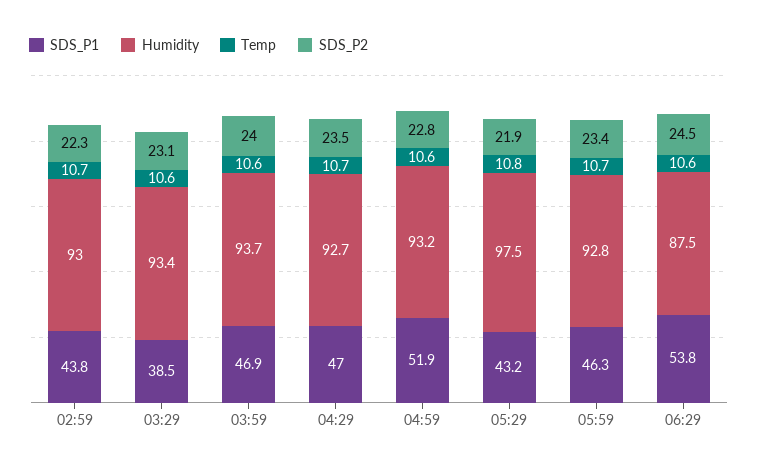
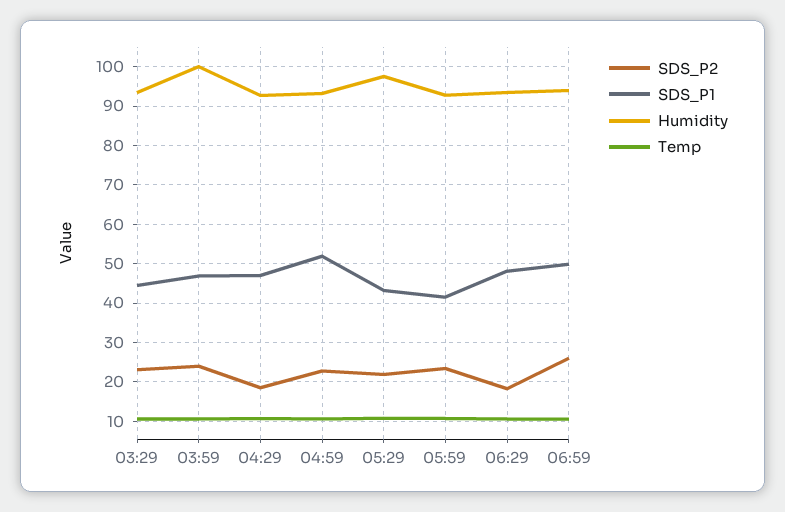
SDS_P1, 02:59: 43.8 -> none
Humidity, 02:59: 93 -> none
Temp, 02:59: 10.7 -> none
SDS_P2, 02:59: 22.3 -> none
SDS_P1, 03:29: 38.5 -> 44
Humidity, 03:59: 93.7 -> 100
SDS_P2, 04:29: 23.5 -> 18
SDS_P1, 05:59: 46.3 -> 42
SDS_P1, 06:29: 53.8 -> 48
Humidity, 06:29: 87.5 -> 94
SDS_P2, 06:29: 24.5 -> 18
SDS_P2, 06:59: none -> 26
SDS_P1, 06:59: none -> 50
Humidity, 06:59: none -> 94
Temp, 06:59: none -> 10

